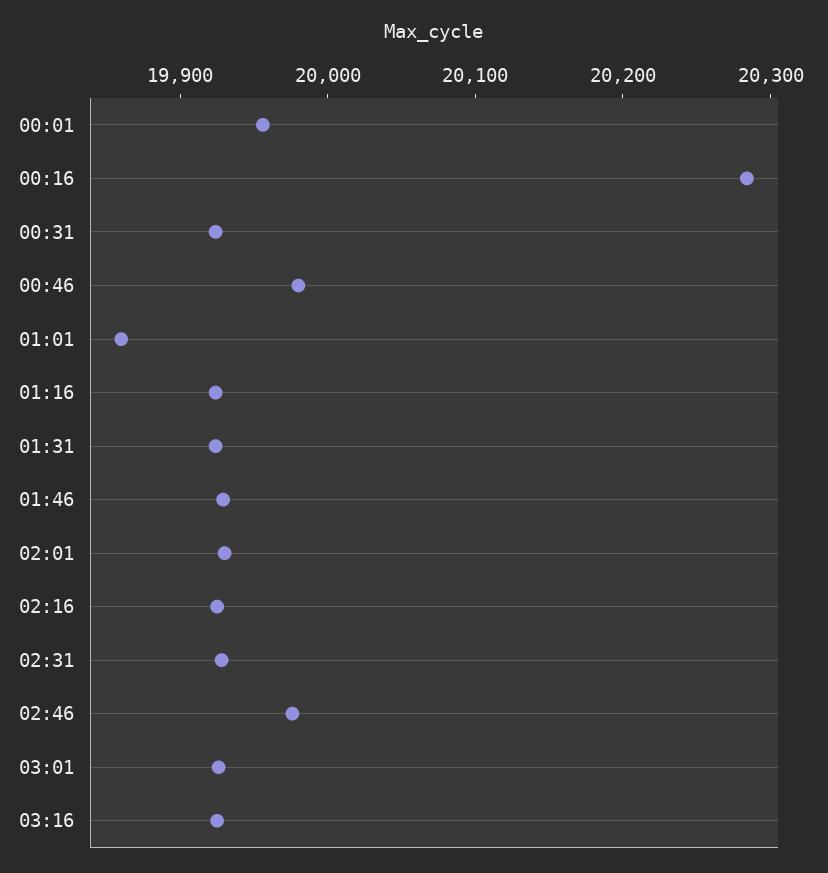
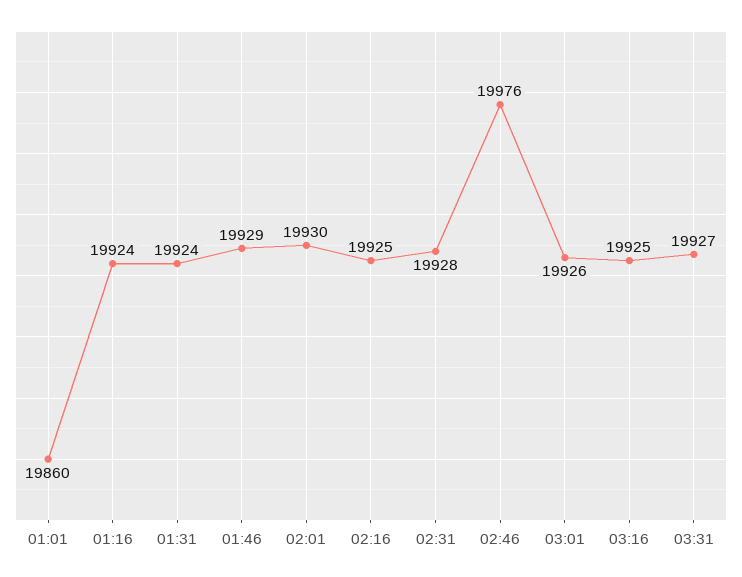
00:01: 19960 -> none
00:16: 20280 -> none
00:31: 19920 -> none
00:46: 19980 -> none
03:31: none -> 19927

